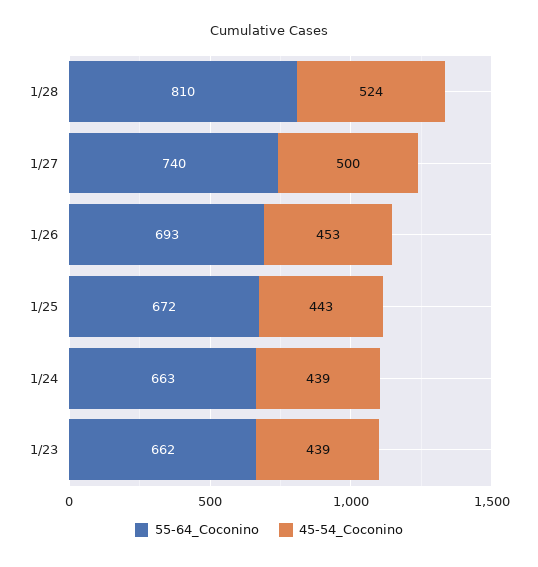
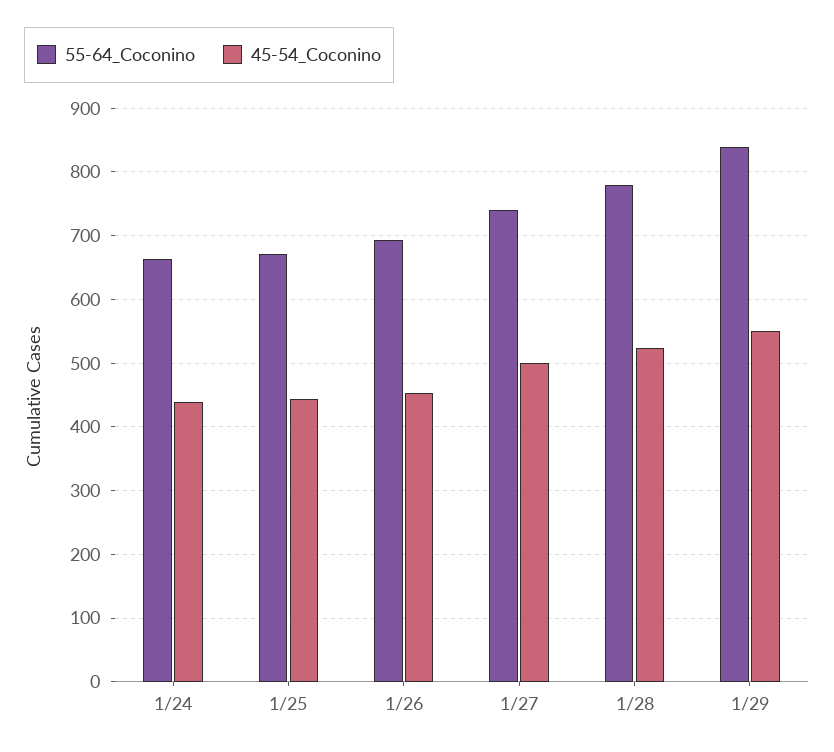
55-64_Coconino, 1/28: 810 -> 780
55-64_Coconino, 1/23: 662 -> none
45-54_Coconino, 1/23: 439 -> none
55-64_Coconino, 1/29: none -> 840
45-54_Coconino, 1/29: none -> 550

